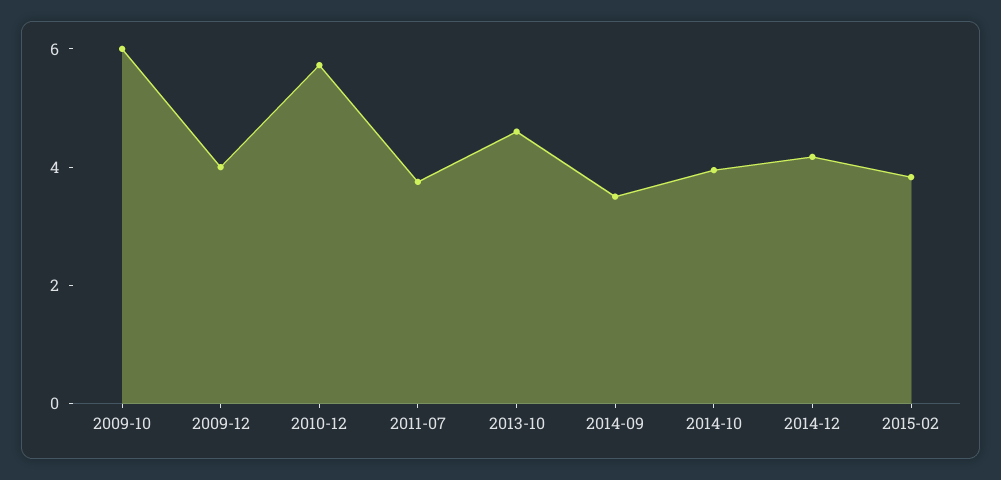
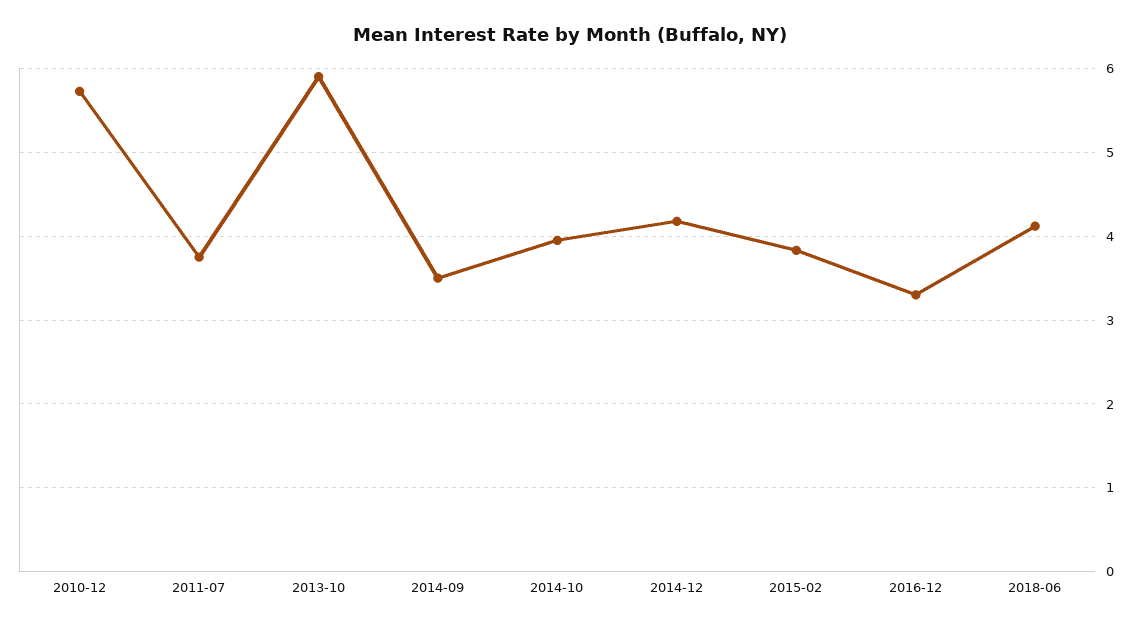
2009-10: 6 -> none
2009-12: 4 -> none
2013-10: 4.5 -> 5.9
2016-12: none -> 3.3
2018-06: none -> 4.1

